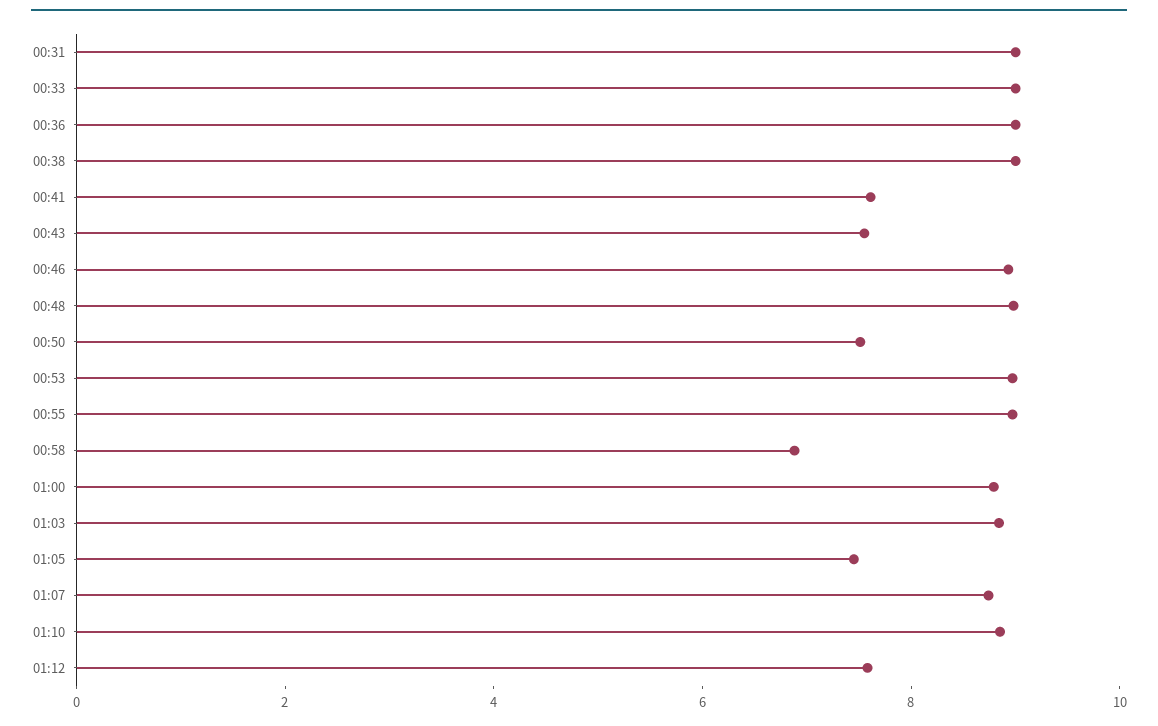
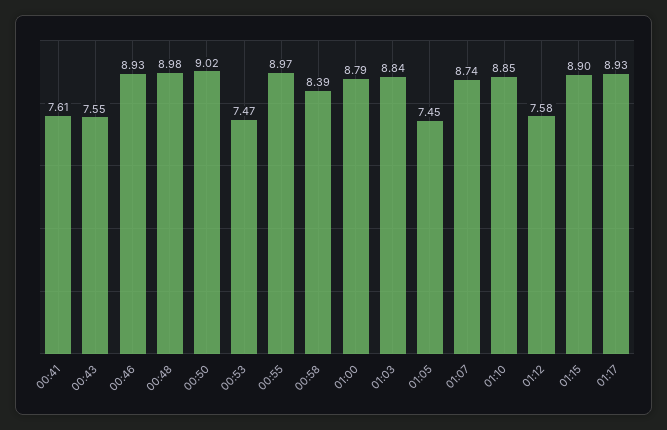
00:31: 9 -> none
00:33: 9 -> none
00:36: 9 -> none
00:38: 9 -> none
00:50: 7.5 -> 9.02
00:53: 9 -> 7.47
00:58: 7 -> 8.39
01:15: none -> 8.9
01:17: none -> 8.93

